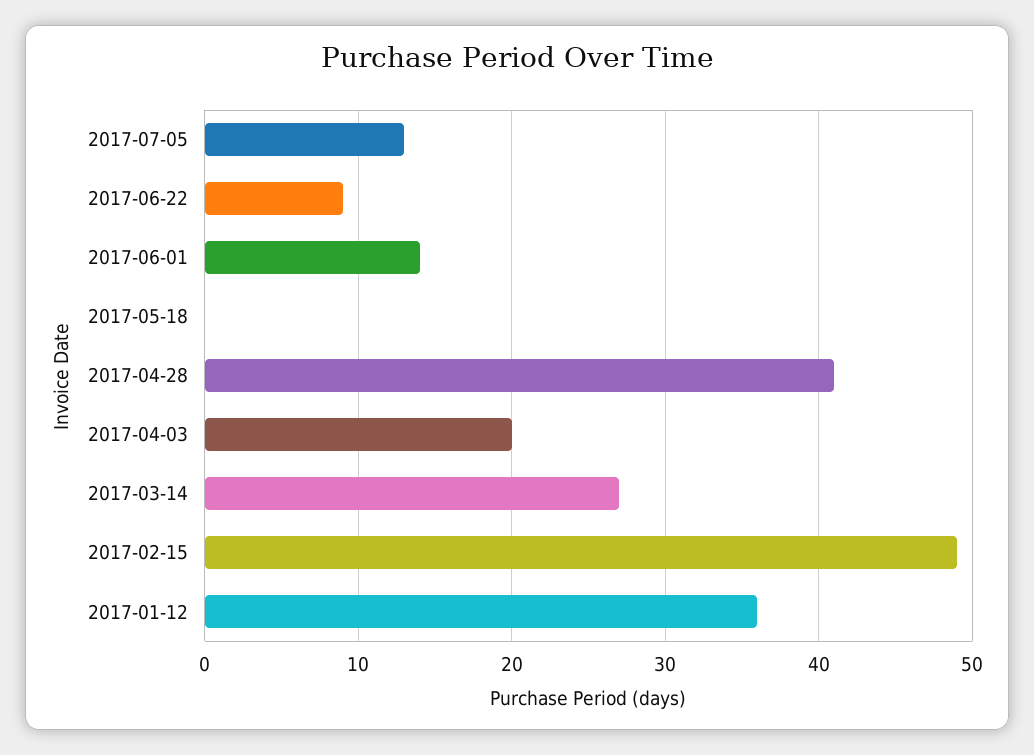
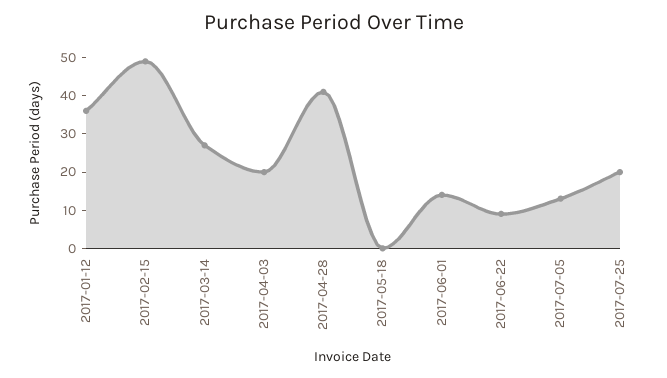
2017-07-25: none -> 20

